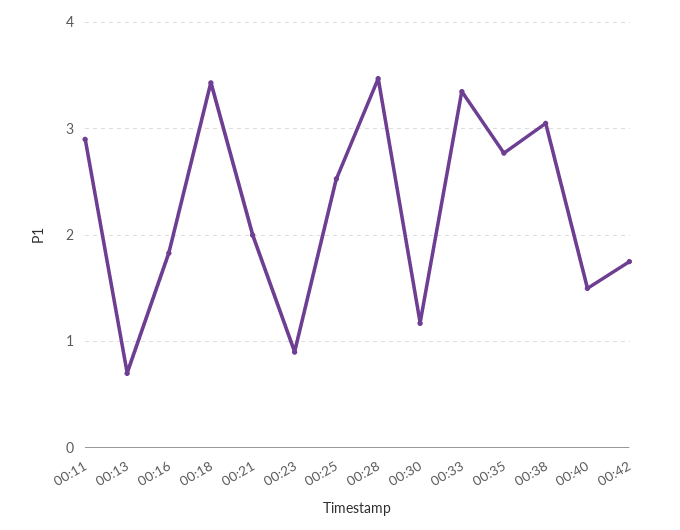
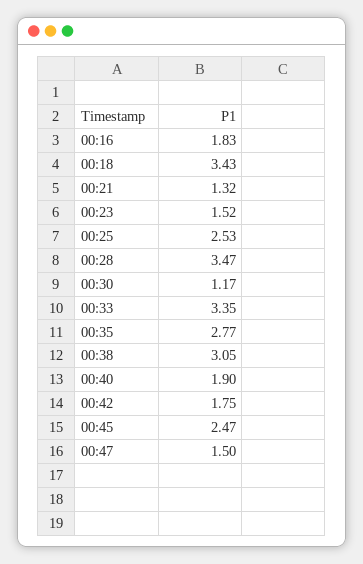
00:11: 2.9 -> none
00:13: 0.7 -> none
00:21: 2 -> 1.32
00:23: 0.9 -> 1.52
00:40: 1.5 -> 1.9
00:45: none -> 2.47
00:47: none -> 1.5

